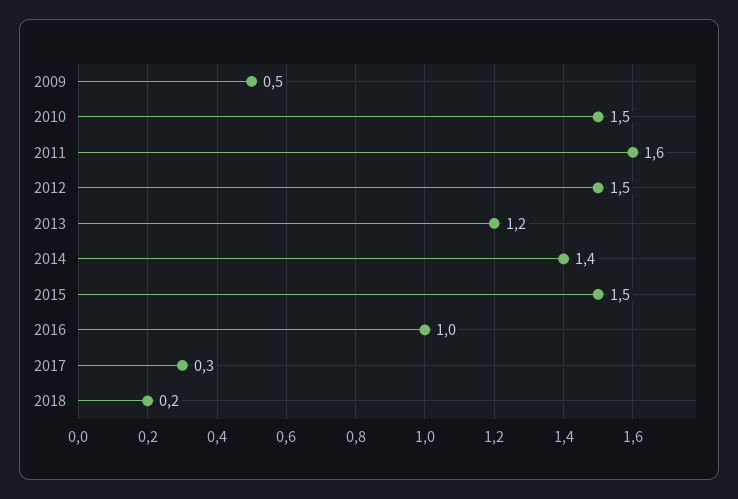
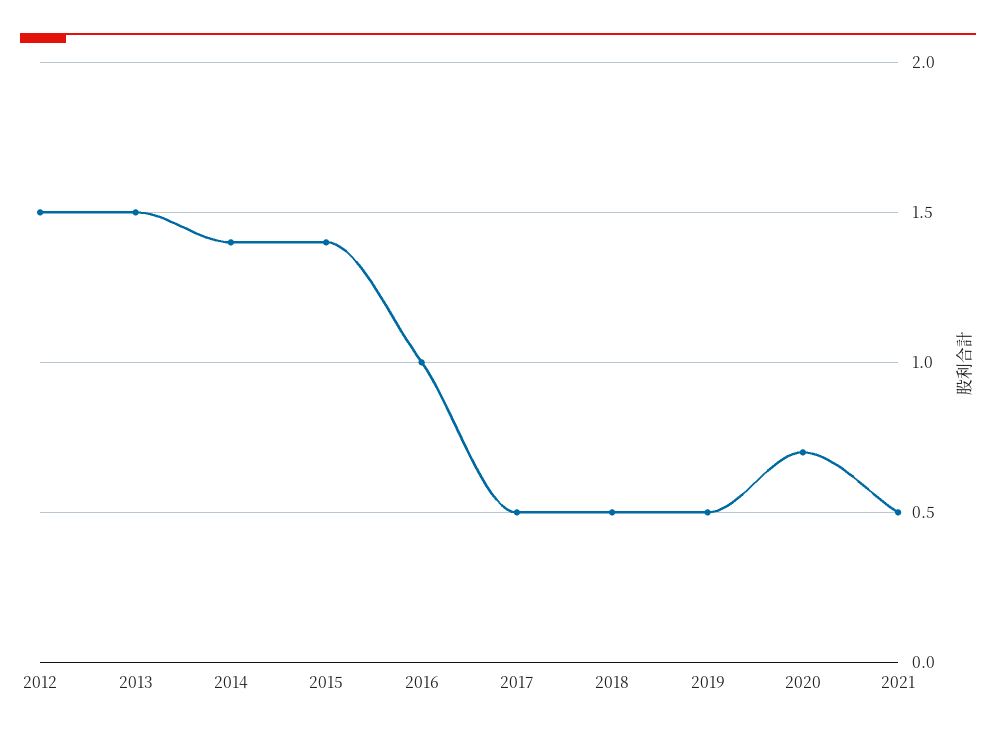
2009: 0.5 -> none
2010: 1.5 -> none
2011: 1.6 -> none
2013: 1.2 -> 1.5
2015: 1.5 -> 1.4
2017: 0.3 -> 0.5
2018: 0.2 -> 0.5
2019: none -> 0.5
2020: none -> 0.7
2021: none -> 0.5

